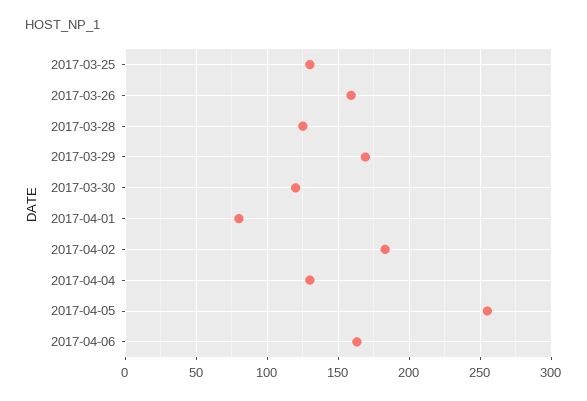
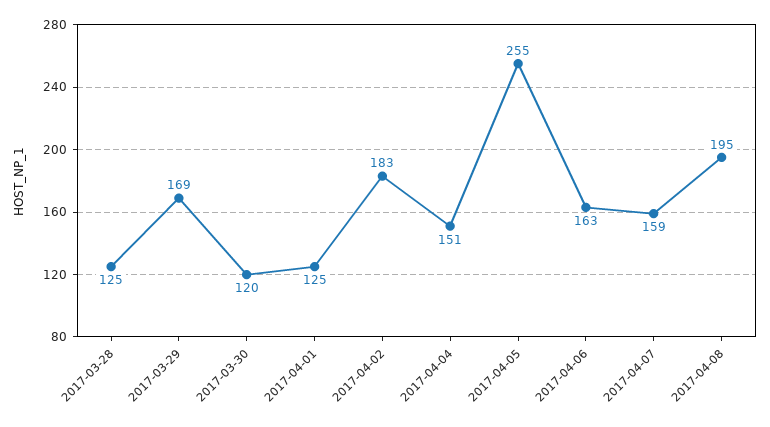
2017-03-25: 130 -> none
2017-03-26: 160 -> none
2017-04-01: 80 -> 125
2017-04-04: 130 -> 151
2017-04-07: none -> 159
2017-04-08: none -> 195

